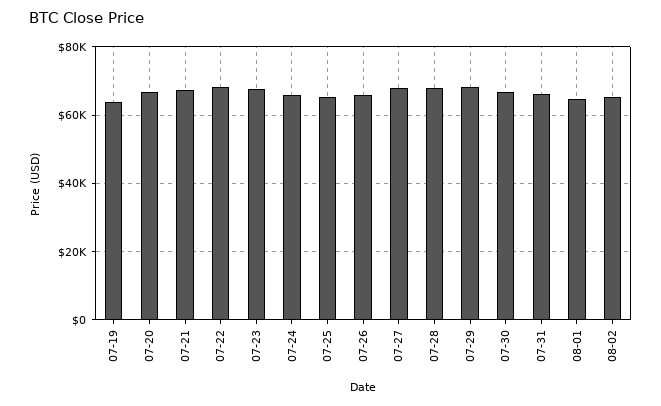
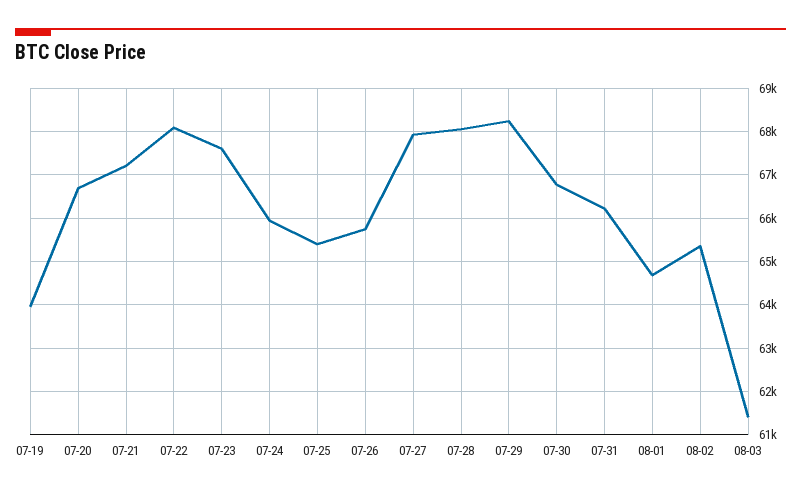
08-03: none -> 61400

